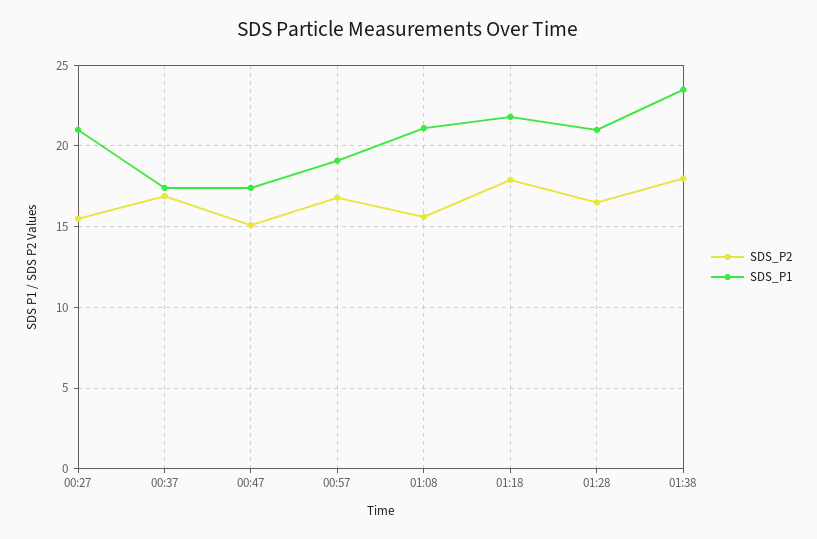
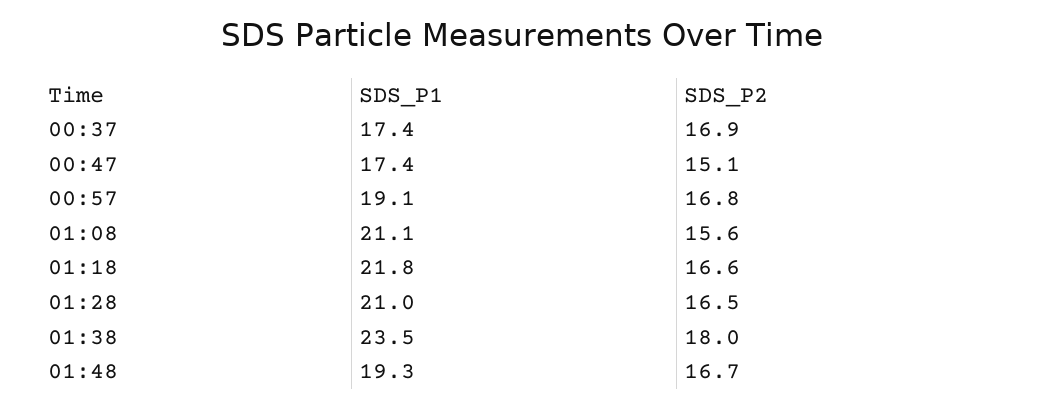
SDS_P2, 00:27: 15.5 -> none
SDS_P1, 00:27: 21 -> none
SDS_P2, 01:18: 18 -> 16.6
SDS_P1, 01:48: none -> 19.3
SDS_P2, 01:48: none -> 16.7

